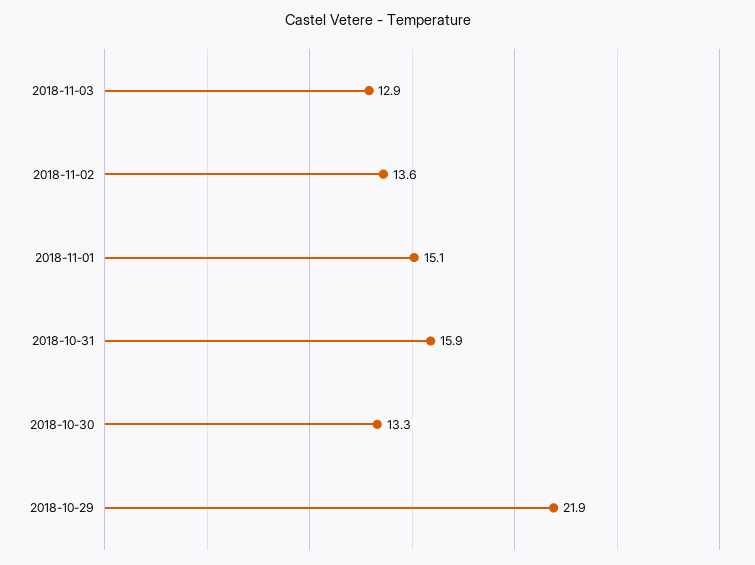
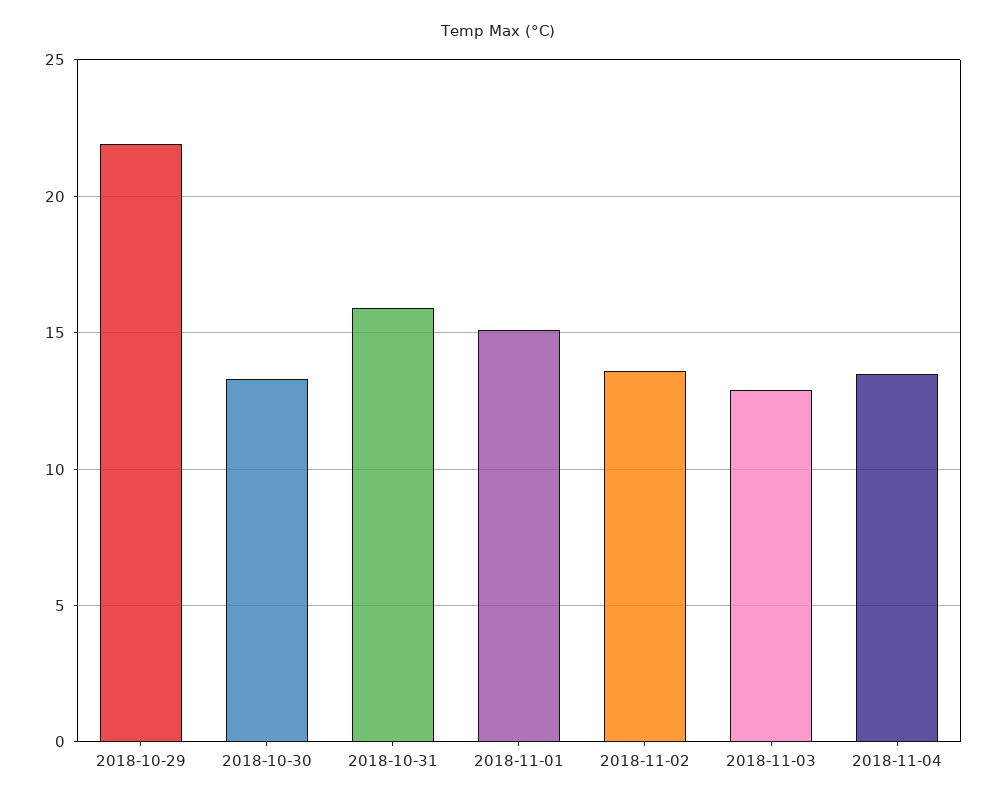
2018-11-04: none -> 13.5

